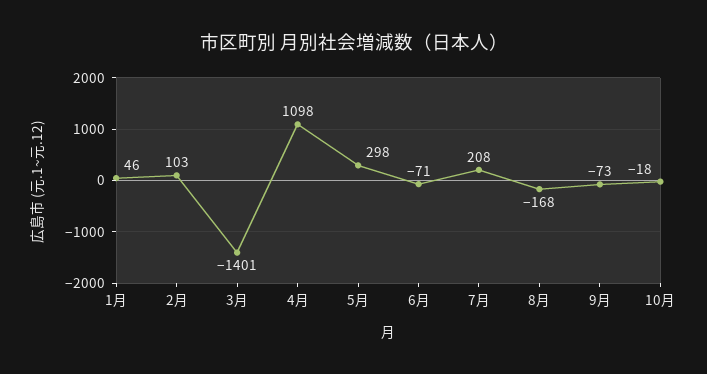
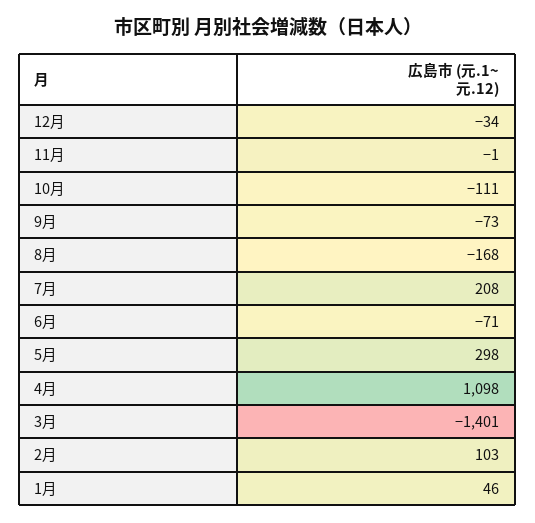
10月: -18 -> -111
12月: none -> -34
11月: none -> -1

